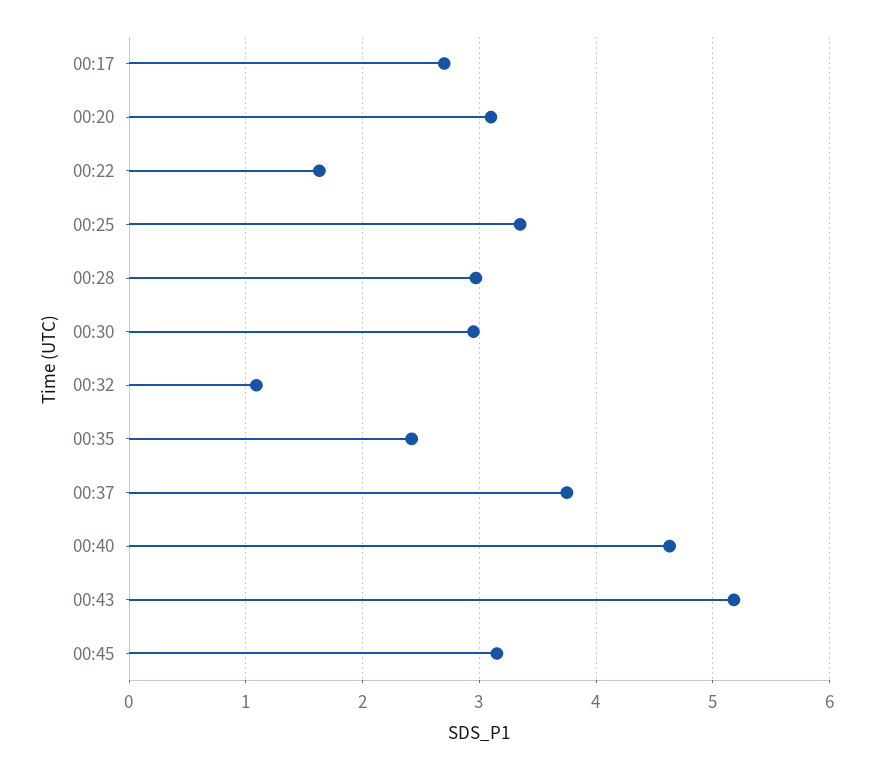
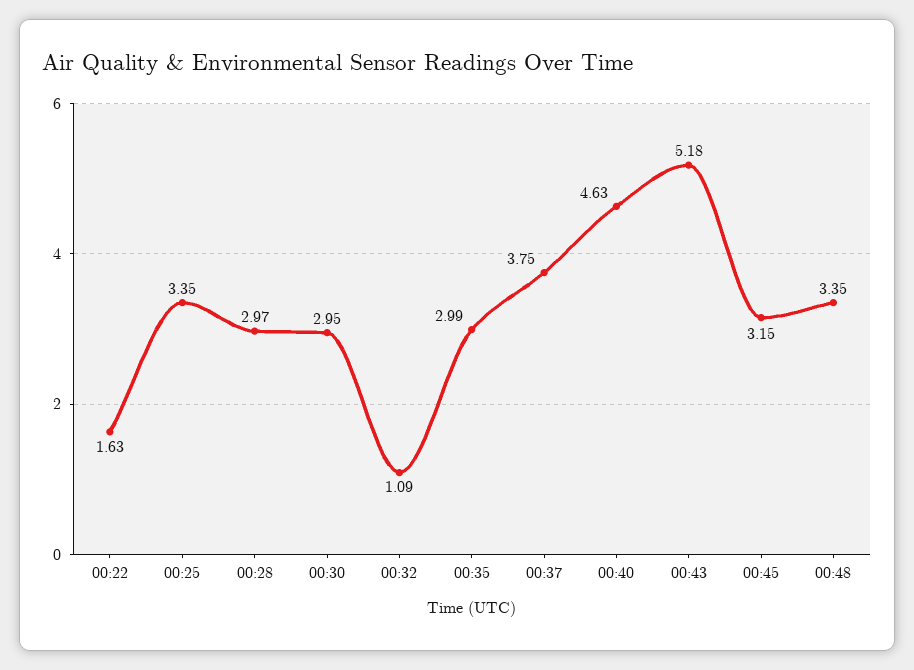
00:17: 2.7 -> none
00:20: 3.1 -> none
00:35: 2.4 -> 2.99
00:48: none -> 3.35

